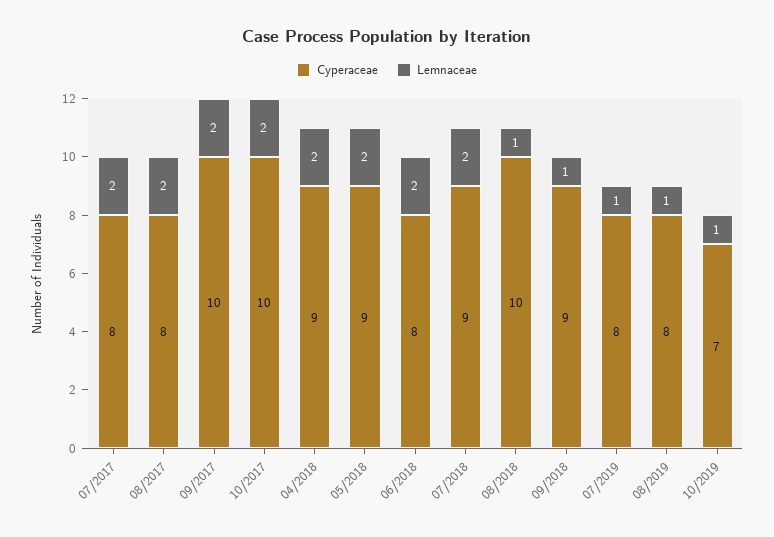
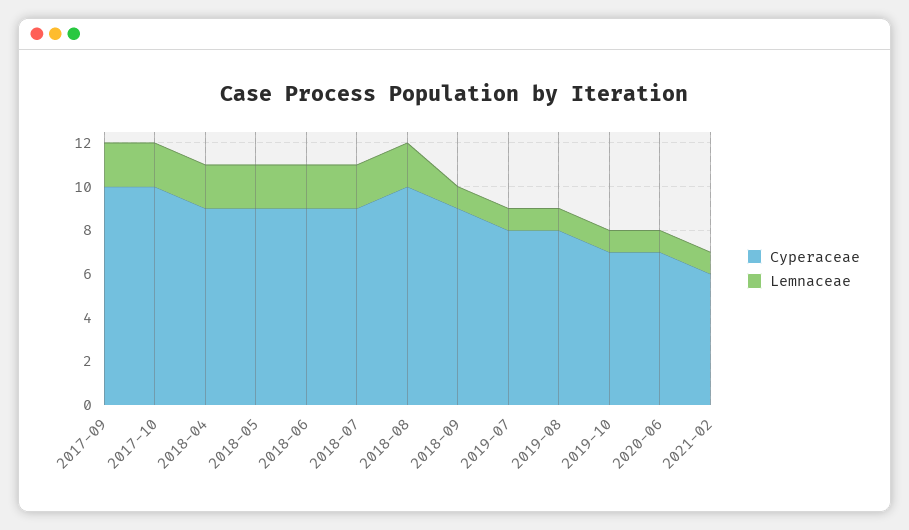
Cyperaceae, 07/2017: 8 -> none
Lemnaceae, 07/2017: 2 -> none
Cyperaceae, 08/2017: 8 -> none
Lemnaceae, 08/2017: 2 -> none
Cyperaceae, 06/2018: 8 -> 9
Lemnaceae, 08/2018: 1 -> 2
Cyperaceae, 2020-06: none -> 7
Lemnaceae, 2020-06: none -> 1
Cyperaceae, 2021-02: none -> 6
Lemnaceae, 2021-02: none -> 1

